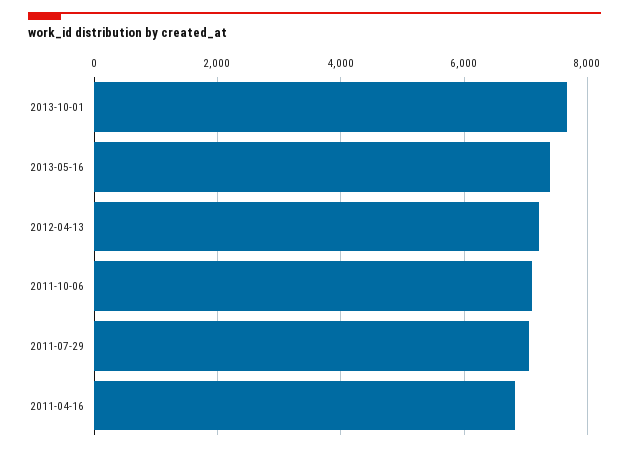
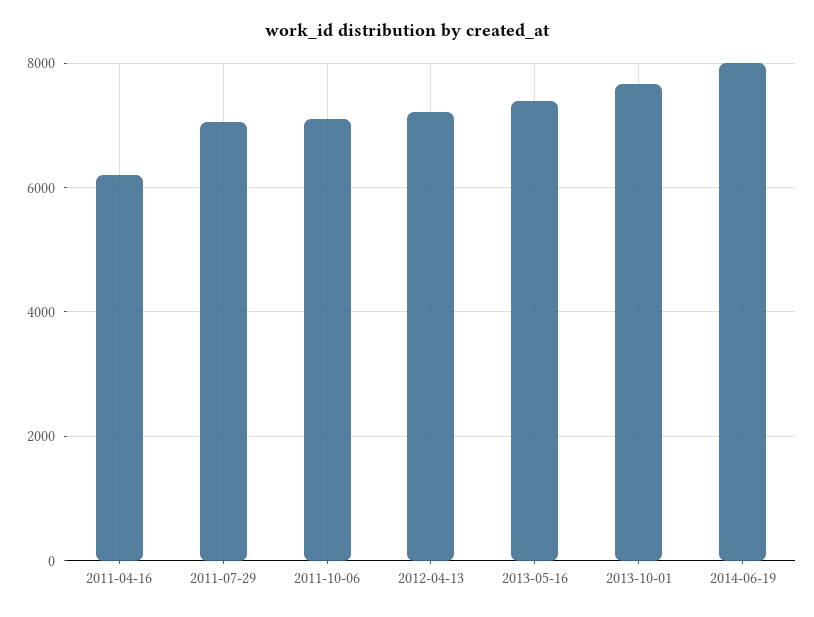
2011-04-16: 6800 -> 6200
2014-06-19: none -> 8000

